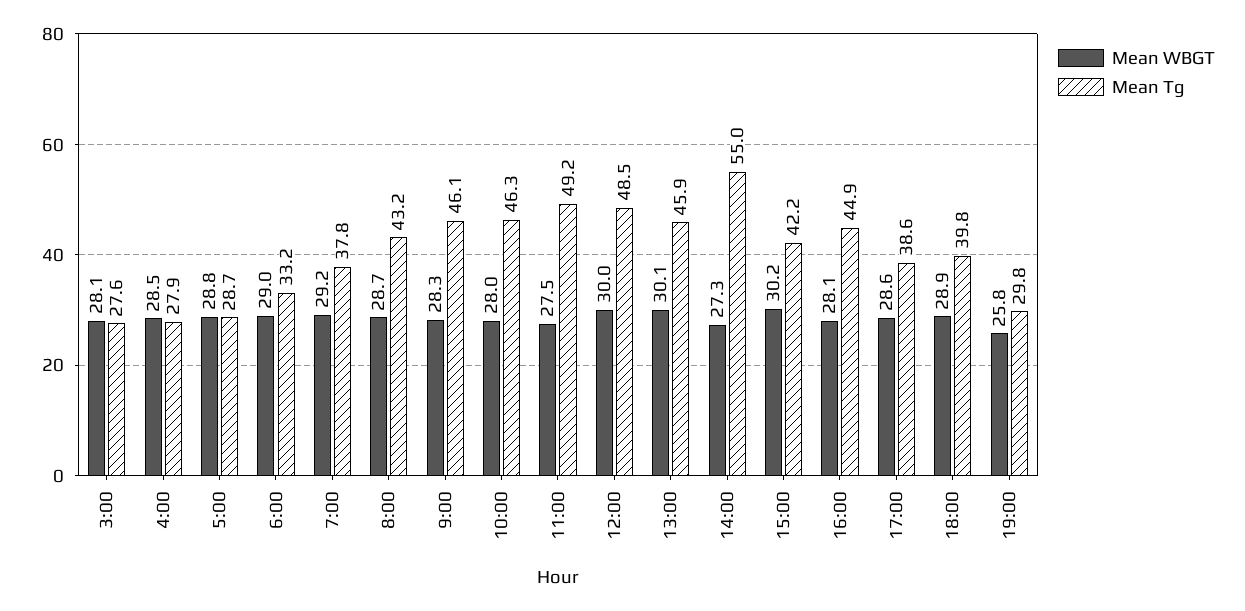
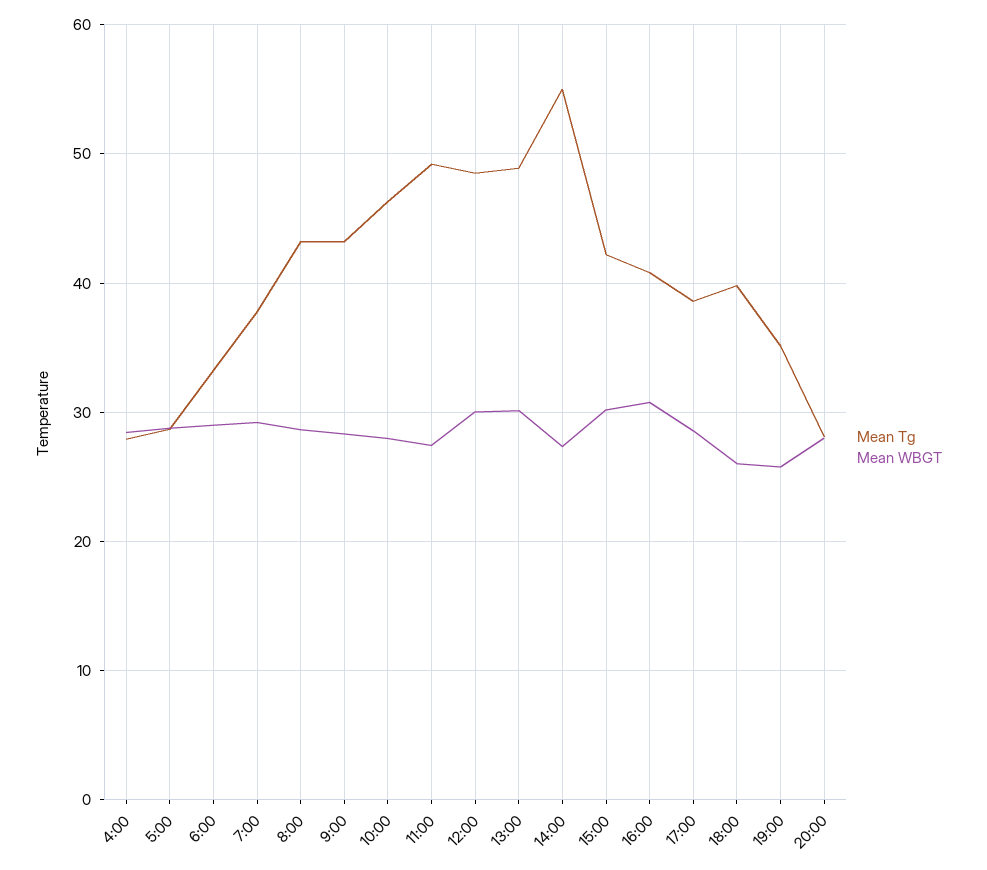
Mean WBGT, 3:00: 28.1 -> none
Mean Tg, 3:00: 27.6 -> none
Mean Tg, 9:00: 46.1 -> 43
Mean Tg, 13:00: 45.9 -> 49
Mean WBGT, 16:00: 28.1 -> 31
Mean Tg, 16:00: 44.9 -> 41
Mean WBGT, 18:00: 28.9 -> 26
Mean Tg, 19:00: 29.8 -> 35
Mean Tg, 20:00: none -> 28
Mean WBGT, 20:00: none -> 28

